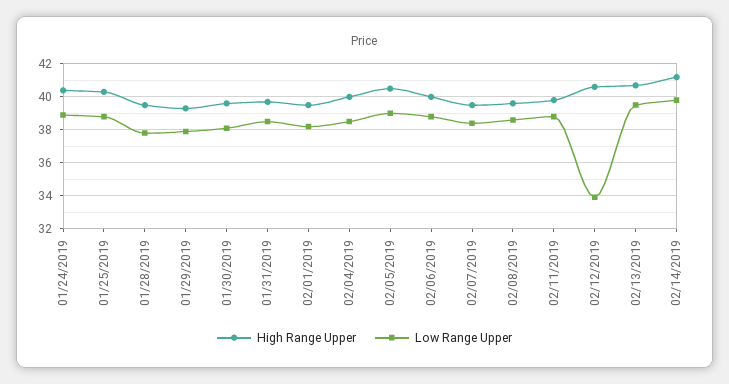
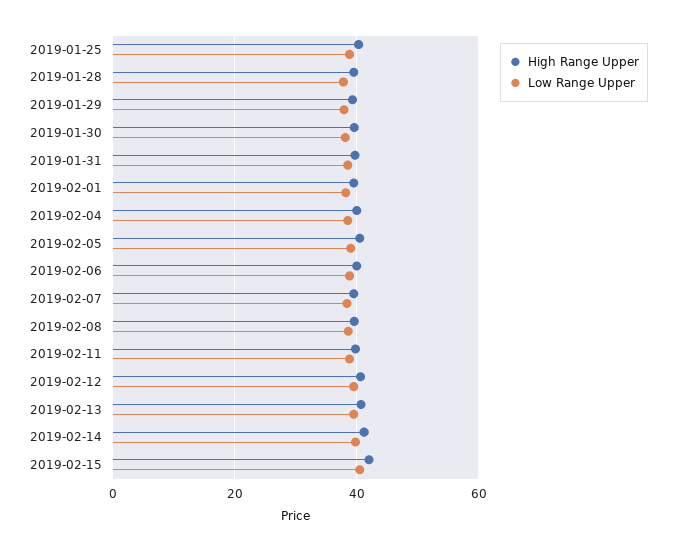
High Range Upper, 01/24/2019: 40.5 -> none
Low Range Upper, 01/24/2019: 39 -> none
Low Range Upper, 02/12/2019: 34 -> 40
High Range Upper, 2019-02-15: none -> 42
Low Range Upper, 2019-02-15: none -> 40

